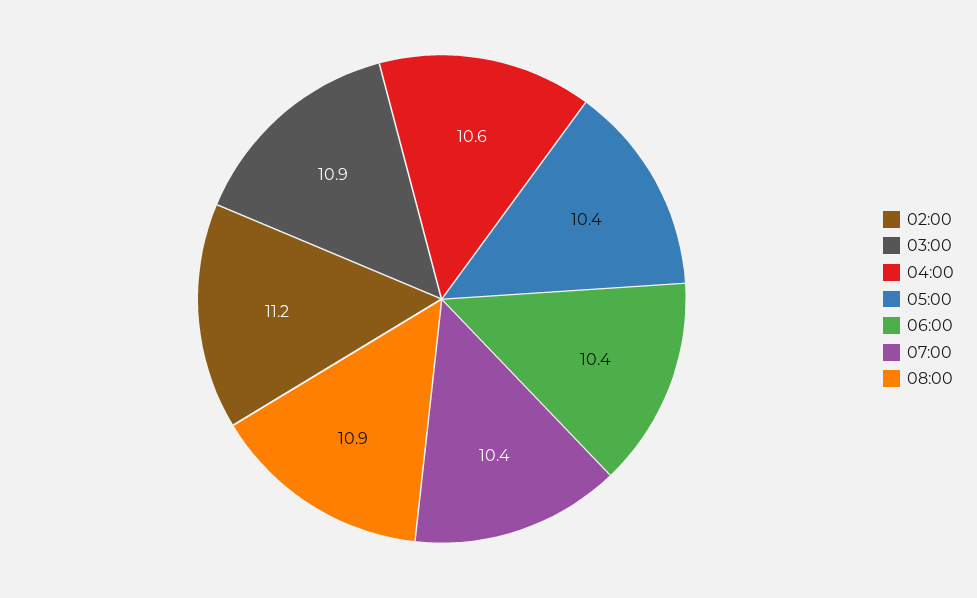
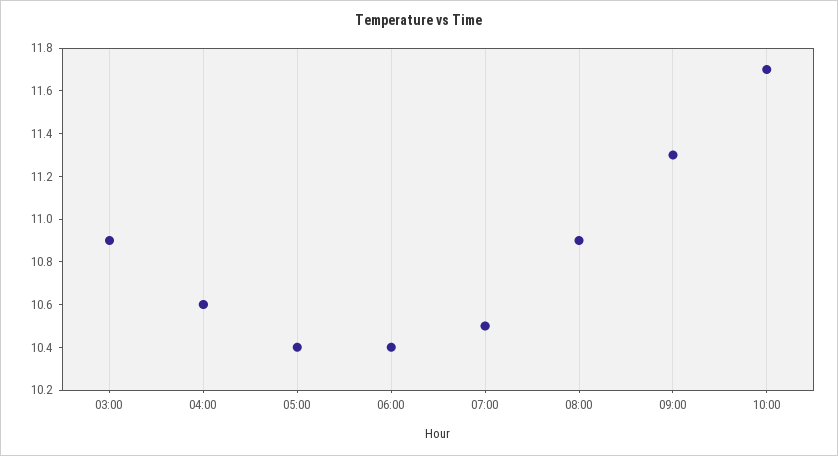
02:00: 11.2 -> none
07:00: 10.4 -> 10.5
09:00: none -> 11.3
10:00: none -> 11.7

